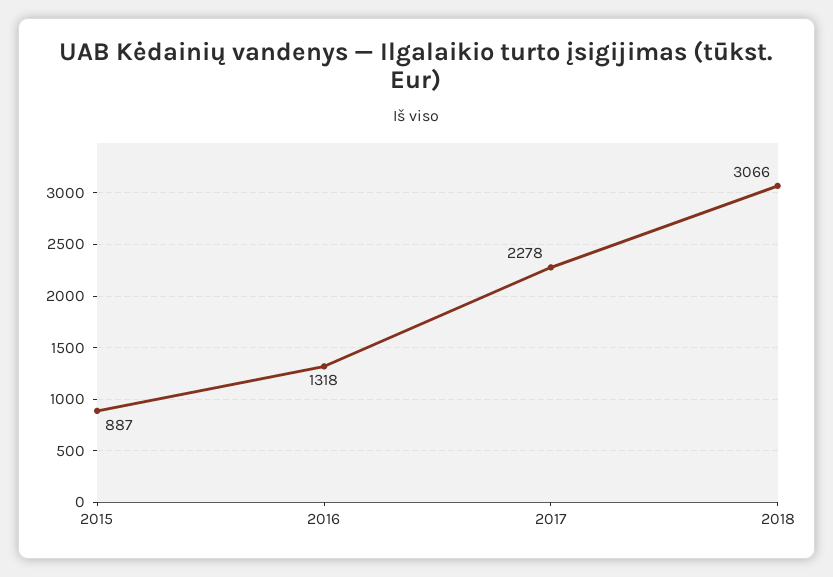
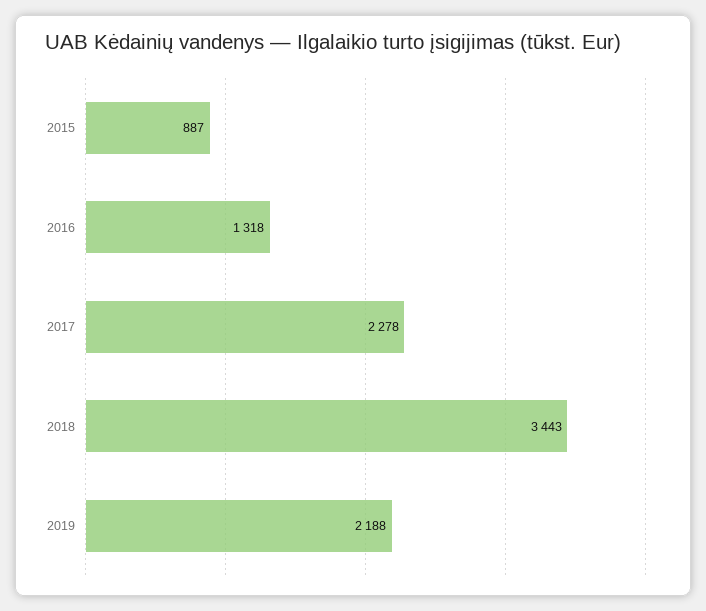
2018: 3066 -> 3443
2019: none -> 2188

